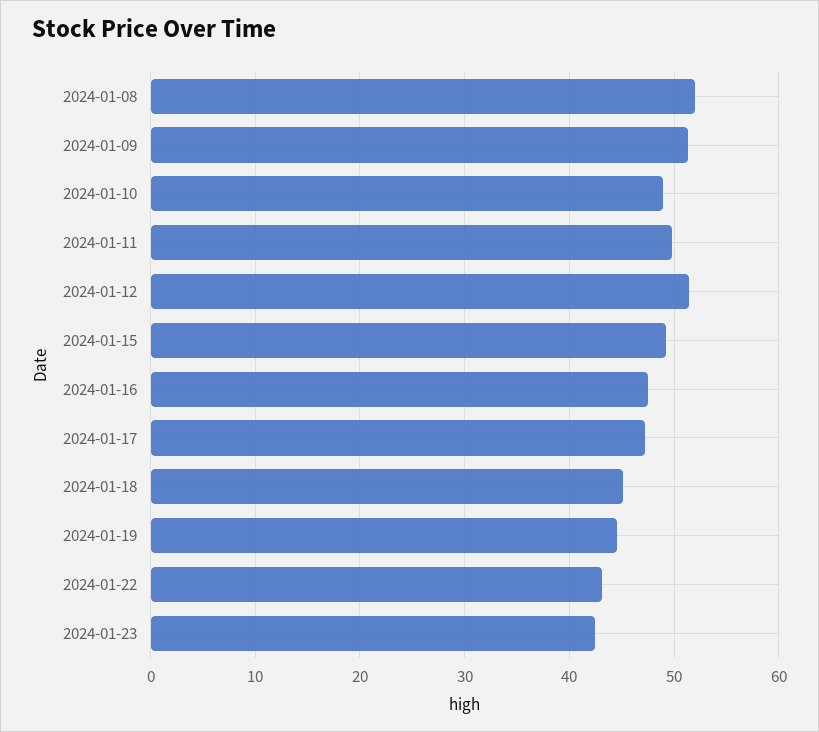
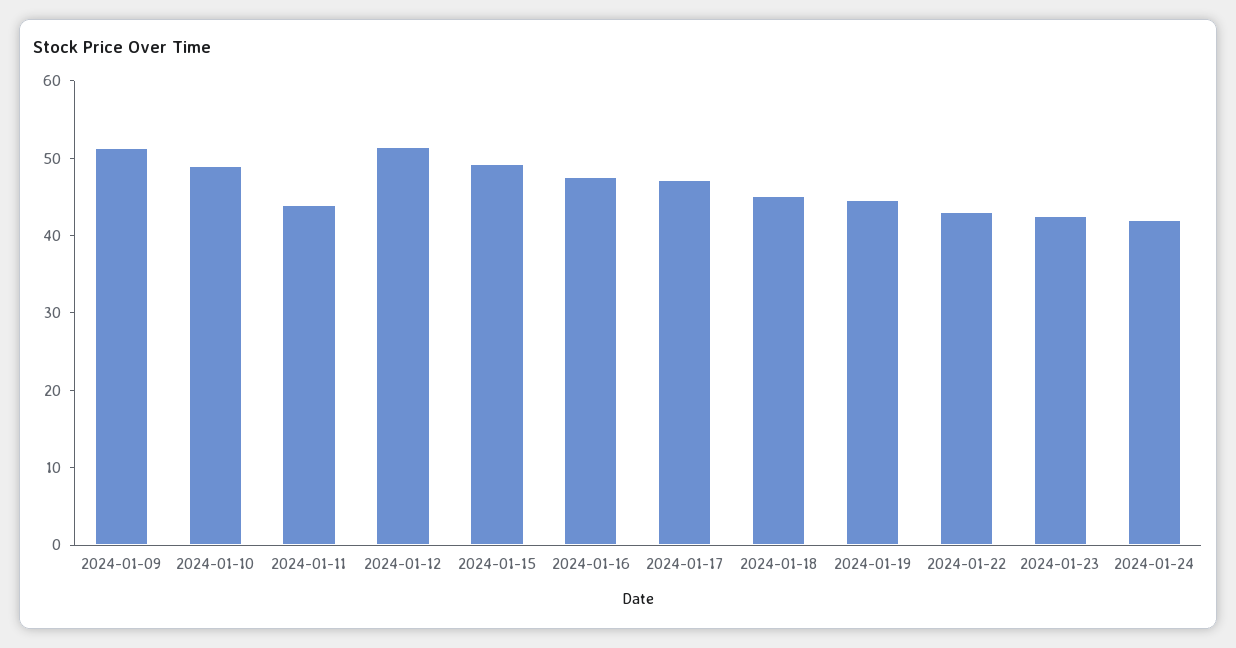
2024-01-08: 52 -> none
2024-01-11: 50 -> 44
2024-01-24: none -> 42

